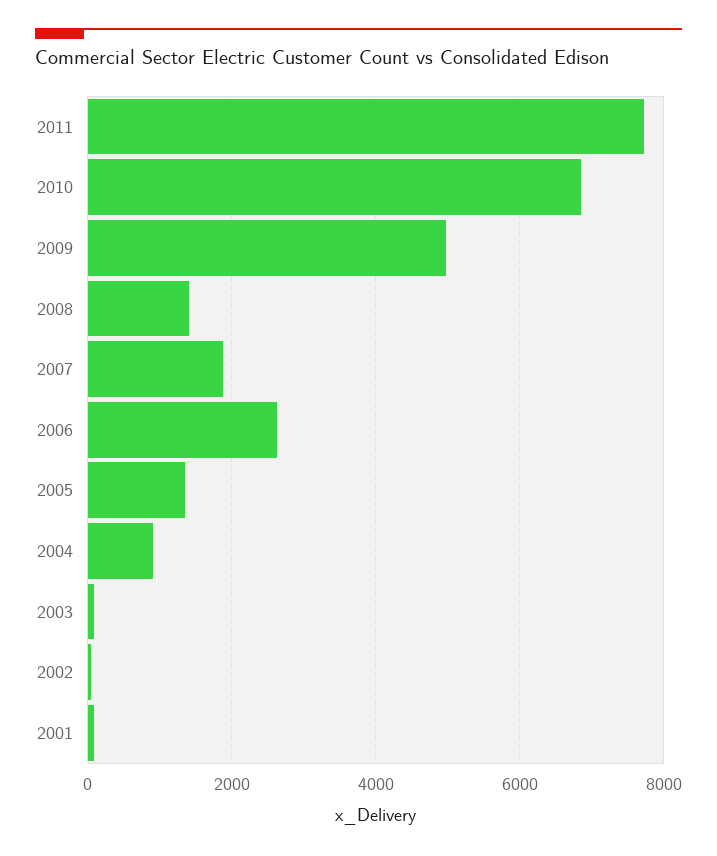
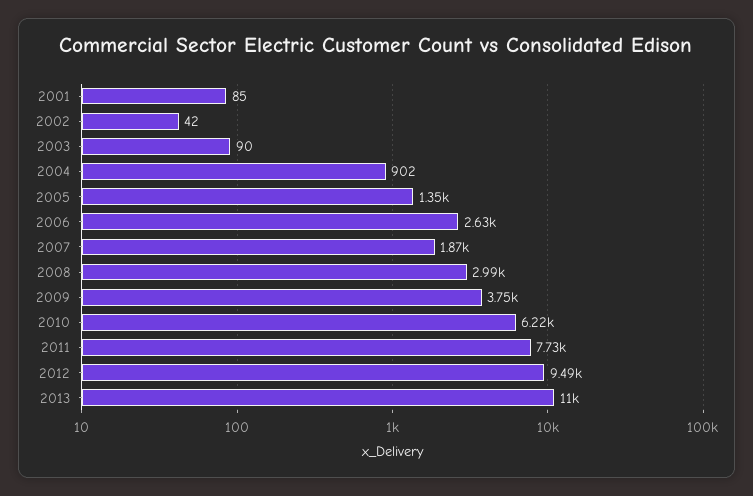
2010: 6800 -> 6220
2009: 5000 -> 3750
2008: 1400 -> 2990
2012: none -> 9490
2013: none -> 11000

